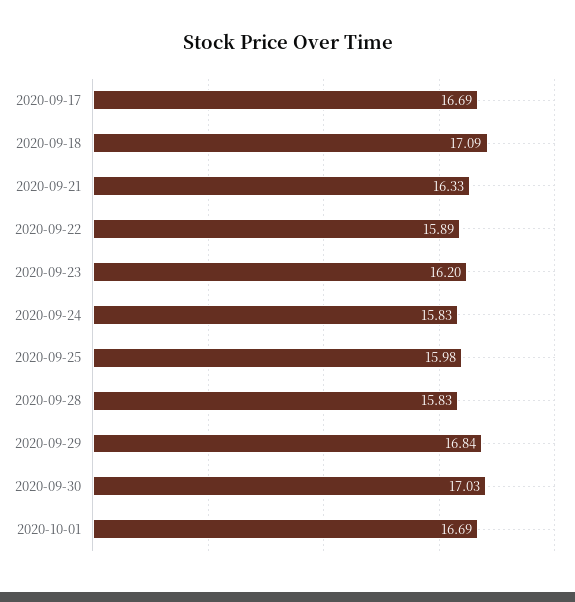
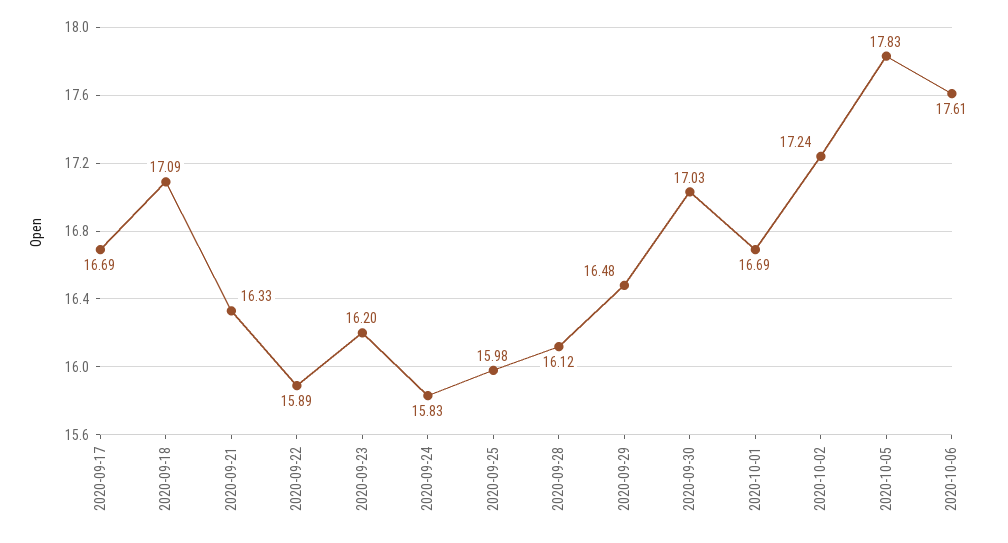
2020-09-28: 15.83 -> 16.12
2020-09-29: 16.84 -> 16.48
2020-10-02: none -> 17.24
2020-10-05: none -> 17.83
2020-10-06: none -> 17.61

